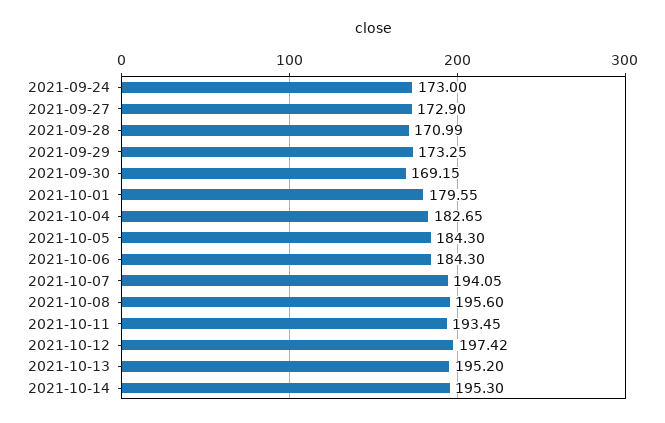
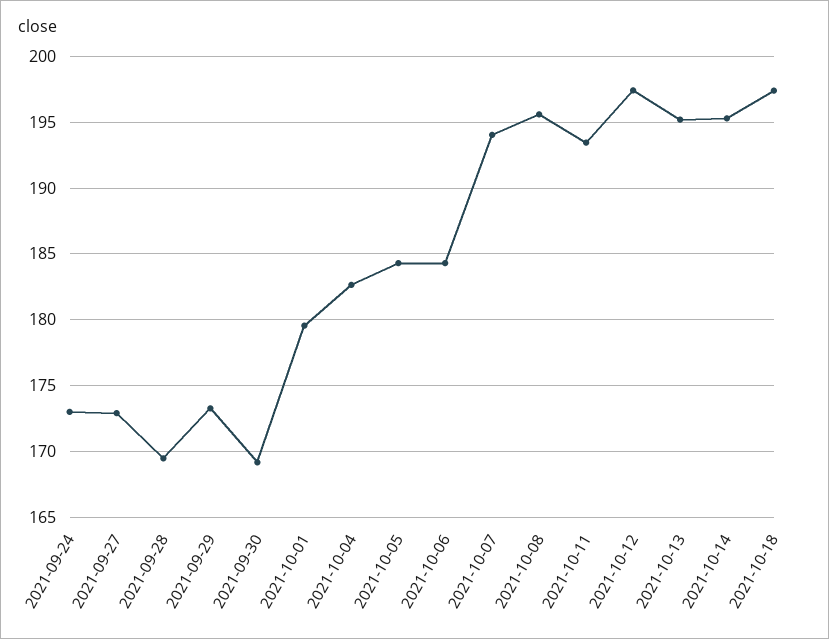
2021-09-28: 170.99 -> 169.5
2021-10-18: none -> 197.5

